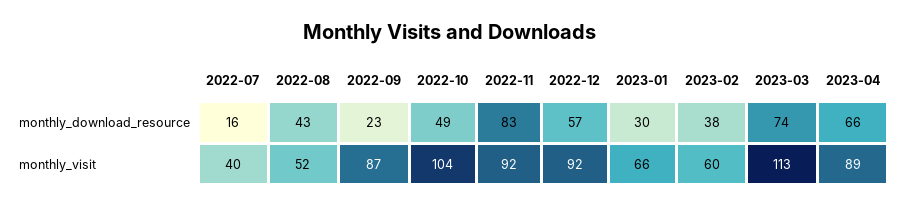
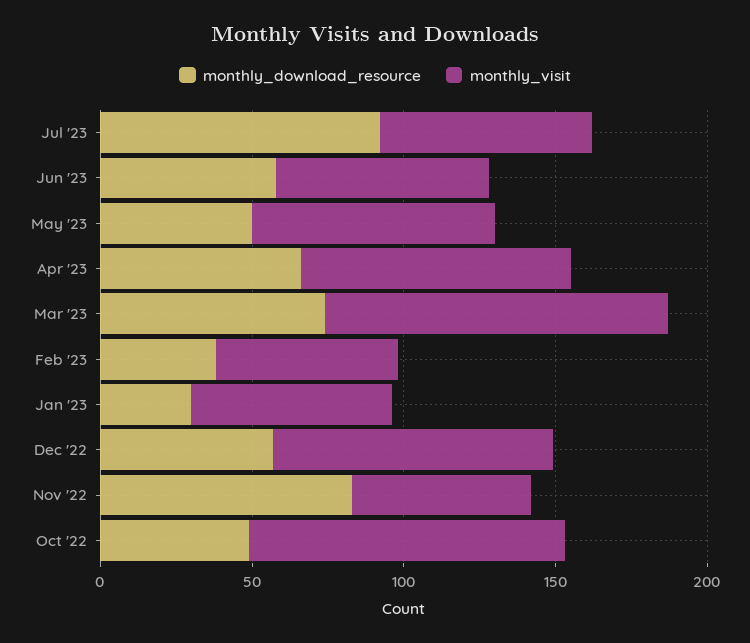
monthly_download_resource, 2022-07: 16 -> none
monthly_download_resource, 2022-08: 43 -> none
monthly_download_resource, 2022-09: 23 -> none
monthly_visit, 2022-07: 40 -> none
monthly_visit, 2022-08: 52 -> none
monthly_visit, 2022-09: 87 -> none
monthly_visit, 2022-11: 92 -> 60
monthly_download_resource, Jul '23: none -> 90
monthly_visit, Jul '23: none -> 70
monthly_download_resource, Jun '23: none -> 60
monthly_visit, Jun '23: none -> 70
monthly_download_resource, May '23: none -> 50
monthly_visit, May '23: none -> 80

